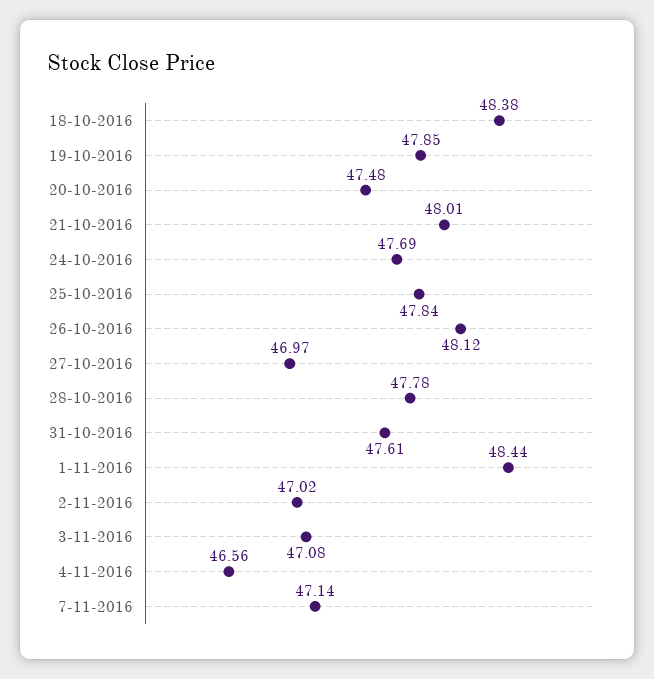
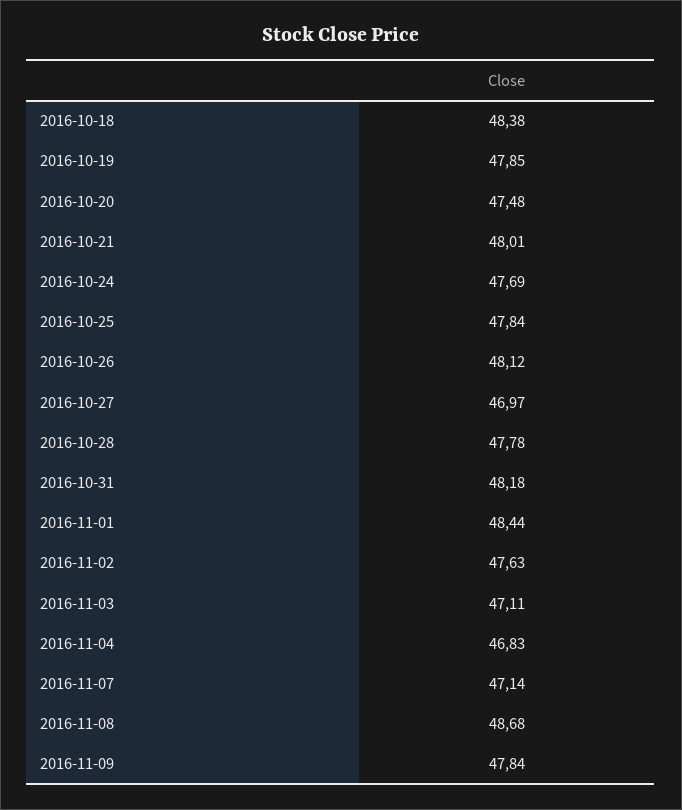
31-10-2016: 47.61 -> 48.18
2-11-2016: 47.02 -> 47.63
3-11-2016: 47.08 -> 47.11
4-11-2016: 46.56 -> 46.83
2016-11-08: none -> 48.68
2016-11-09: none -> 47.84

